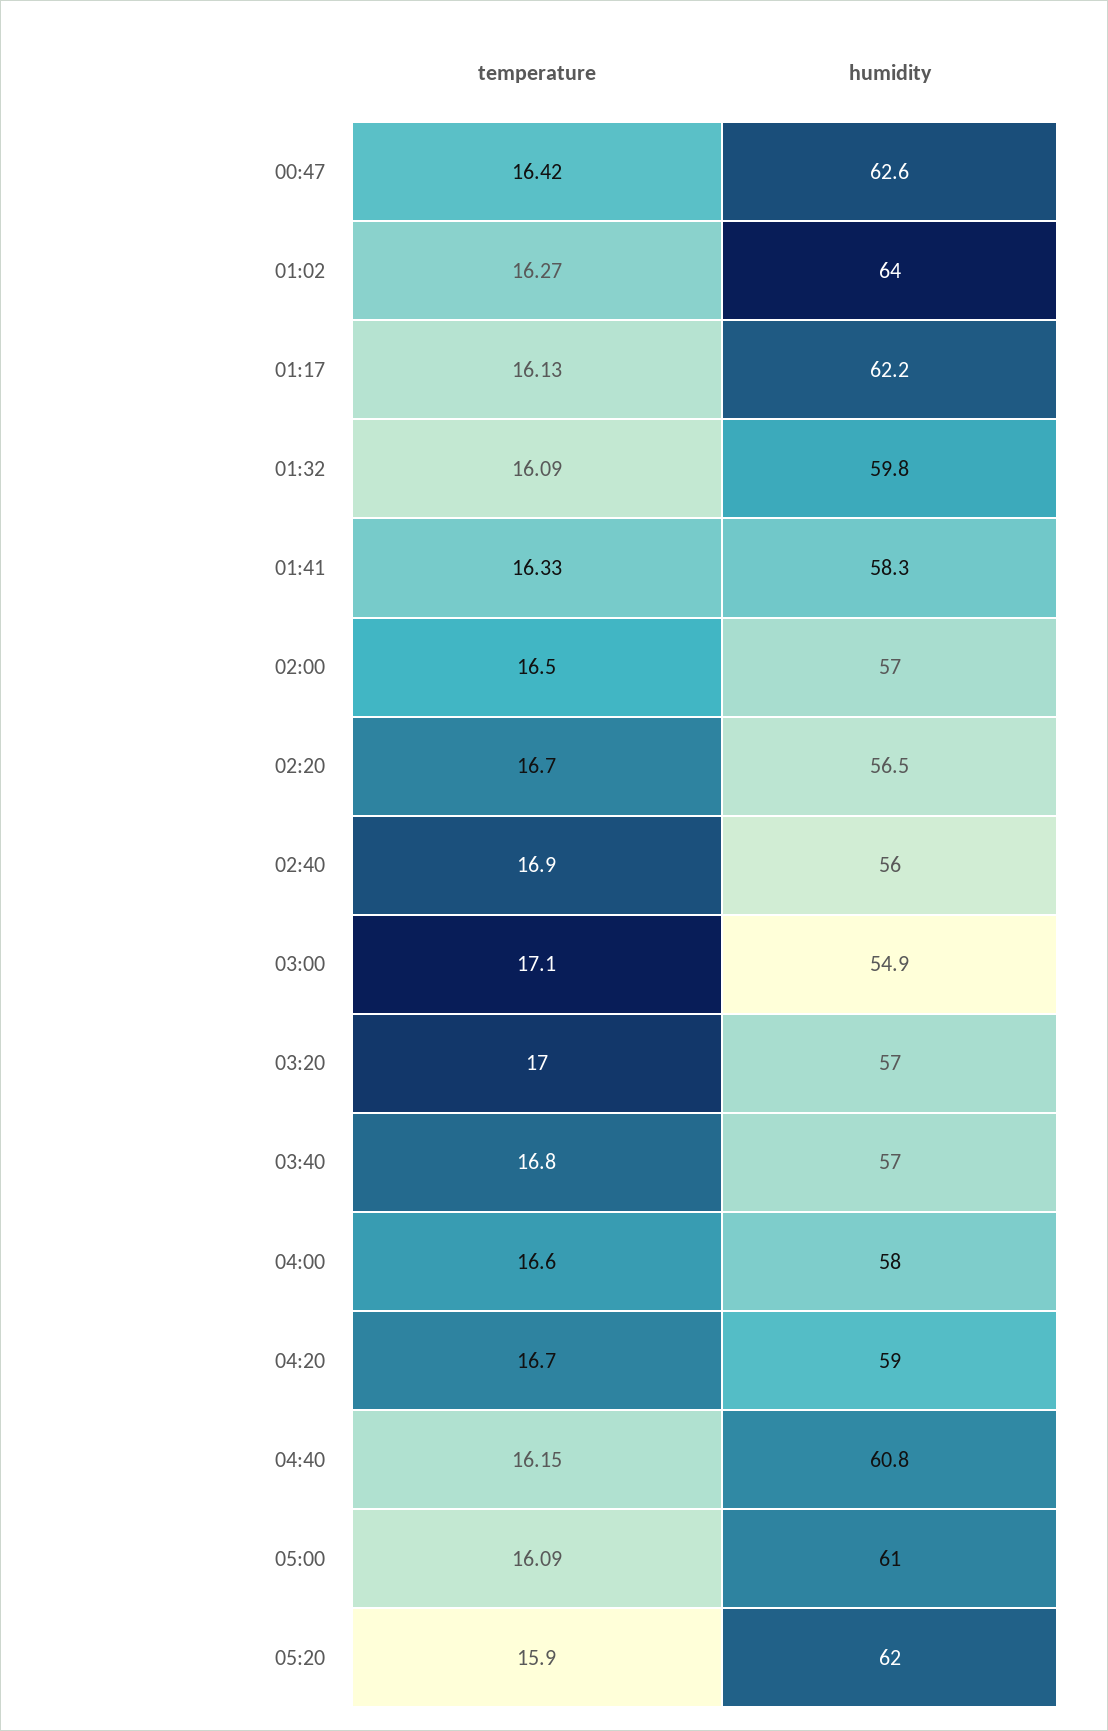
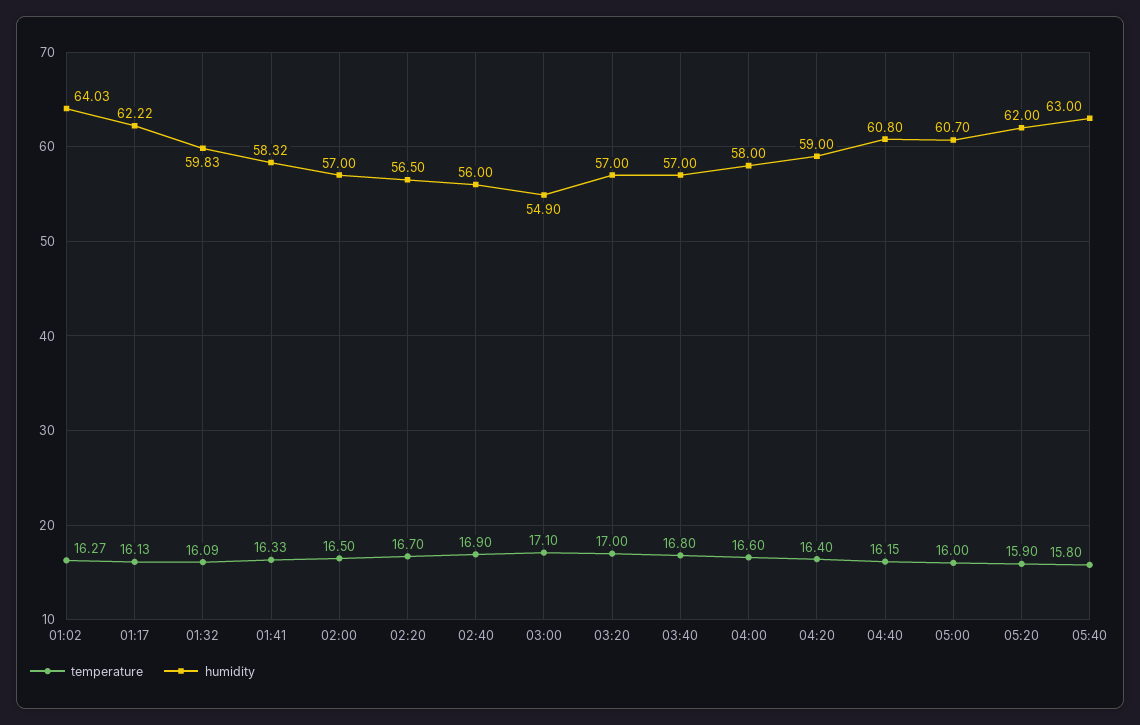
temperature, 00:47: 16.42 -> none
humidity, 00:47: 62.6 -> none
temperature, 04:20: 16.7 -> 16.4
temperature, 05:00: 16.09 -> 16
humidity, 05:00: 61 -> 60.7
temperature, 05:40: none -> 15.8
humidity, 05:40: none -> 63

